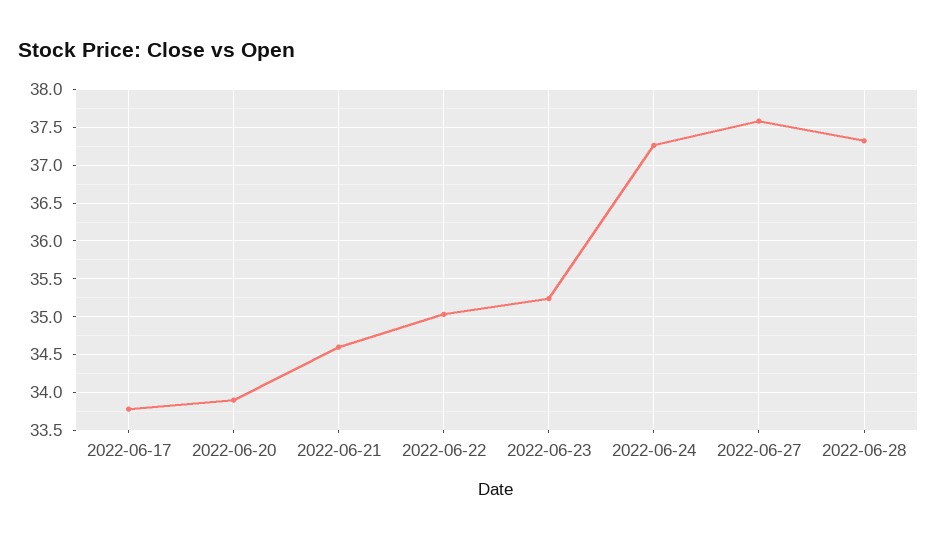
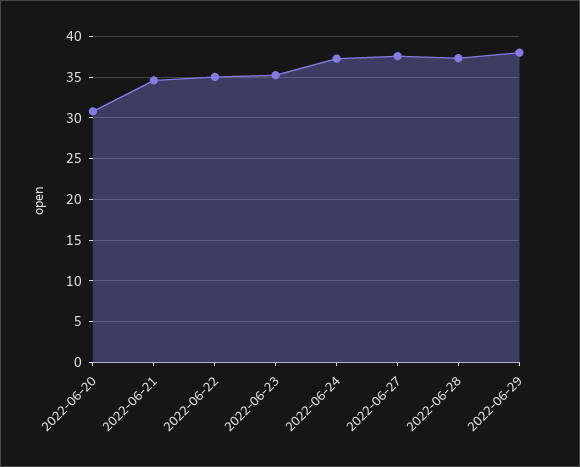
2022-06-17: 33.8 -> none
2022-06-20: 33.9 -> 31
2022-06-29: none -> 38

